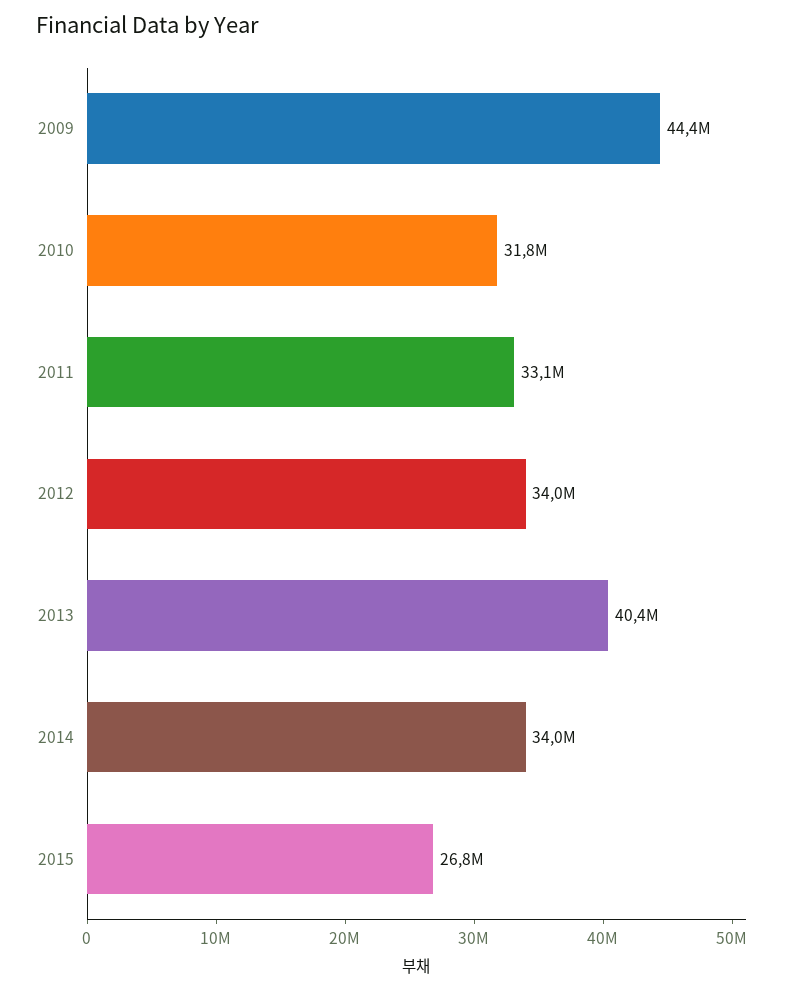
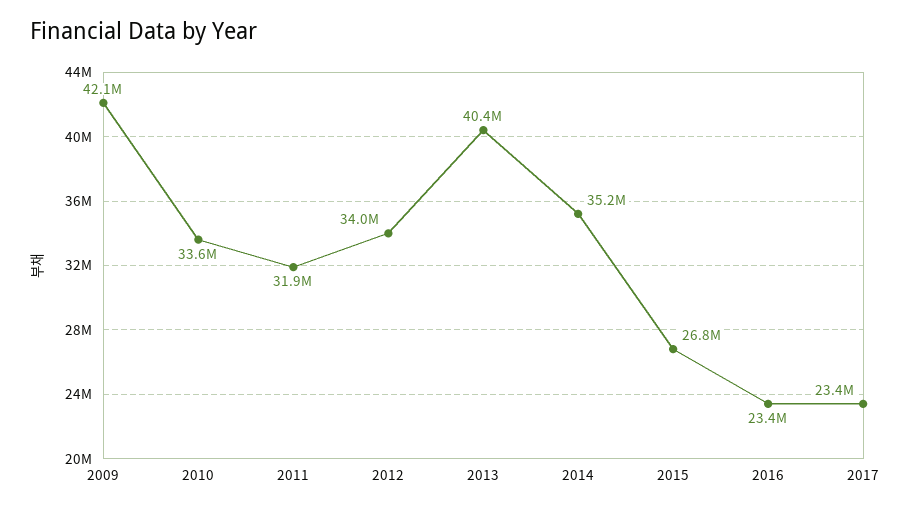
2009: 44400000 -> 42100000
2010: 31800000 -> 33600000
2011: 33100000 -> 31900000
2014: 34000000 -> 35200000
2016: none -> 23400000
2017: none -> 23400000

